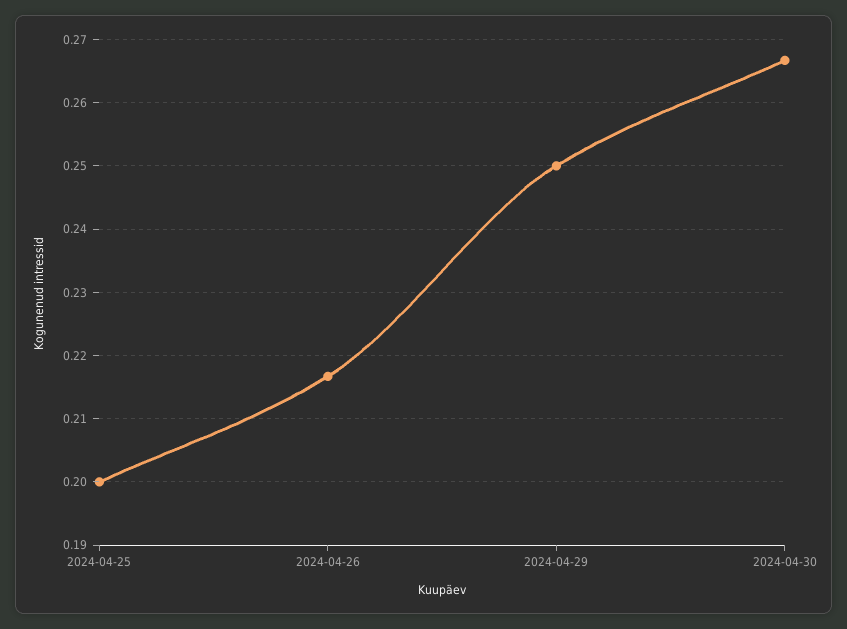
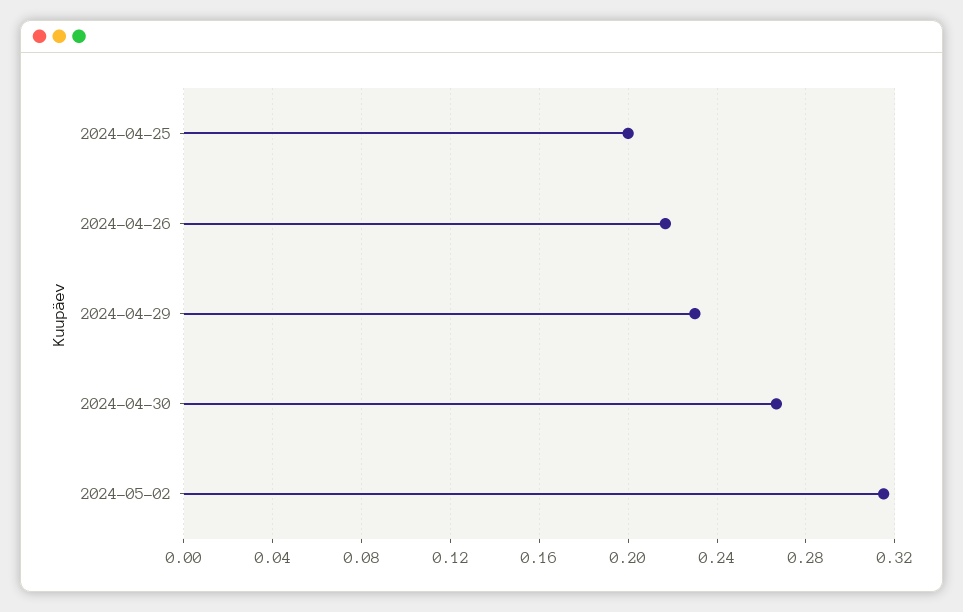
2024-04-29: 0.25 -> 0.23
2024-05-02: none -> 0.315

